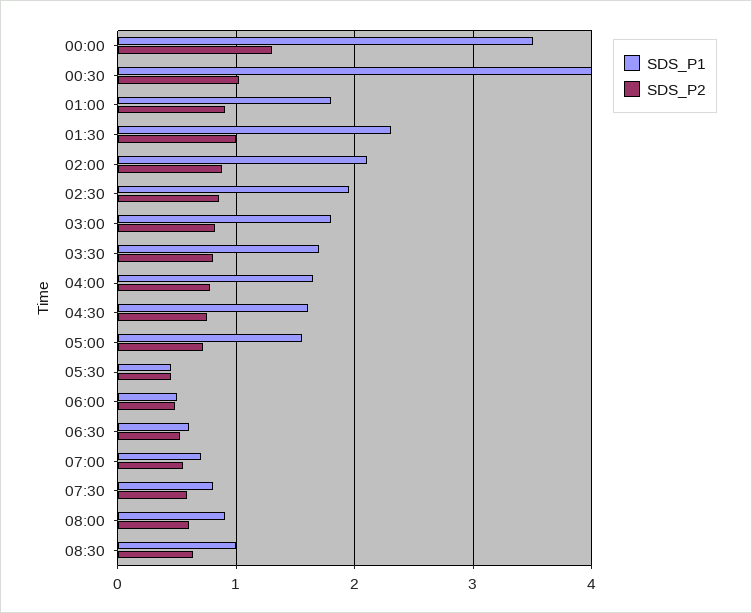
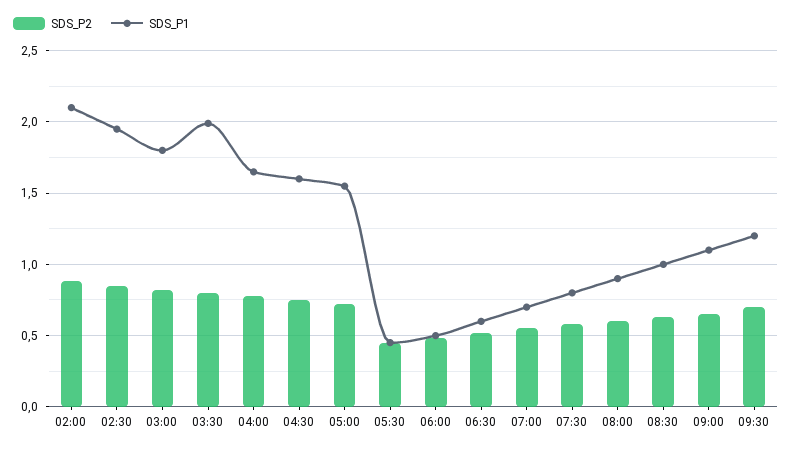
SDS_P1, 00:00: 3.5 -> none
SDS_P2, 00:00: 1.3 -> none
SDS_P1, 00:30: 4 -> none
SDS_P2, 00:30: 1 -> none
SDS_P1, 01:00: 1.8 -> none
SDS_P2, 01:00: 0.9 -> none
SDS_P1, 01:30: 2.3 -> none
SDS_P2, 01:30: 1 -> none
SDS_P1, 03:30: 1.7 -> 2
SDS_P2, 09:00: none -> 0.65
SDS_P1, 09:00: none -> 1.1
SDS_P2, 09:30: none -> 0.7
SDS_P1, 09:30: none -> 1.2

